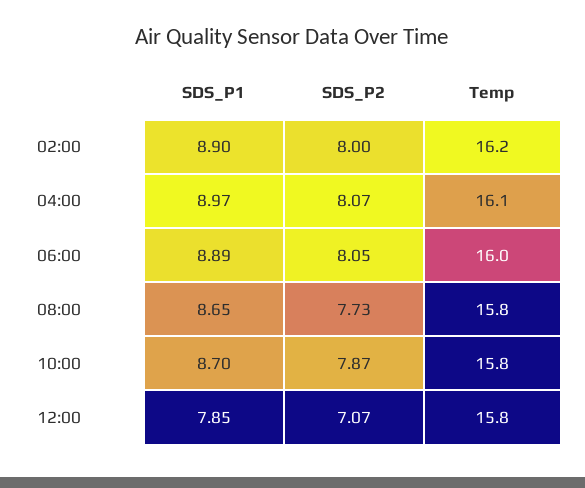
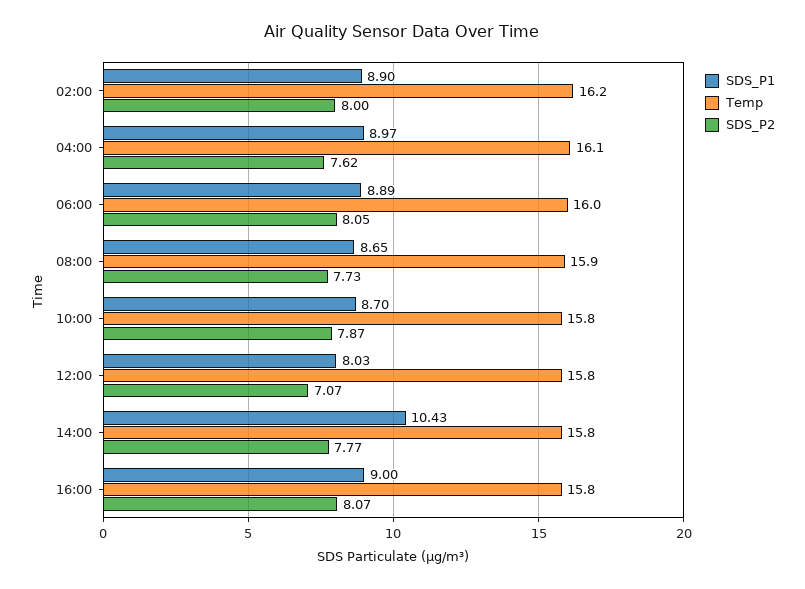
SDS_P2, 04:00: 8.07 -> 7.62
Temp, 08:00: 15.8 -> 15.9
SDS_P1, 12:00: 7.85 -> 8.03
SDS_P1, 14:00: none -> 10.43
Temp, 14:00: none -> 15.8
SDS_P2, 14:00: none -> 7.77
SDS_P1, 16:00: none -> 9
Temp, 16:00: none -> 15.8
SDS_P2, 16:00: none -> 8.07

